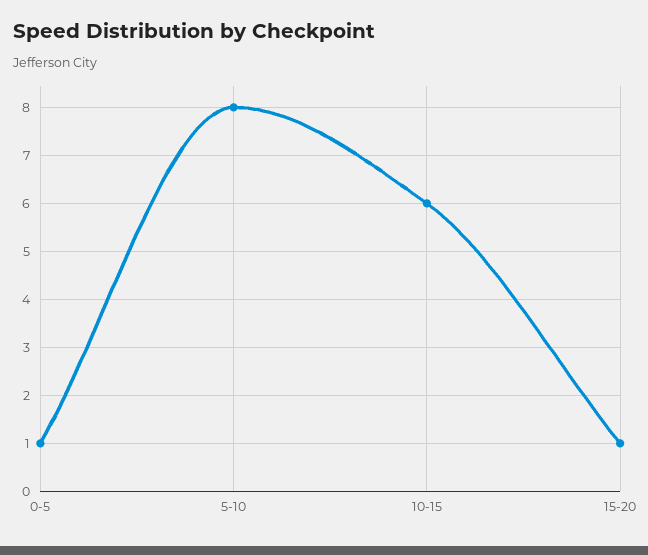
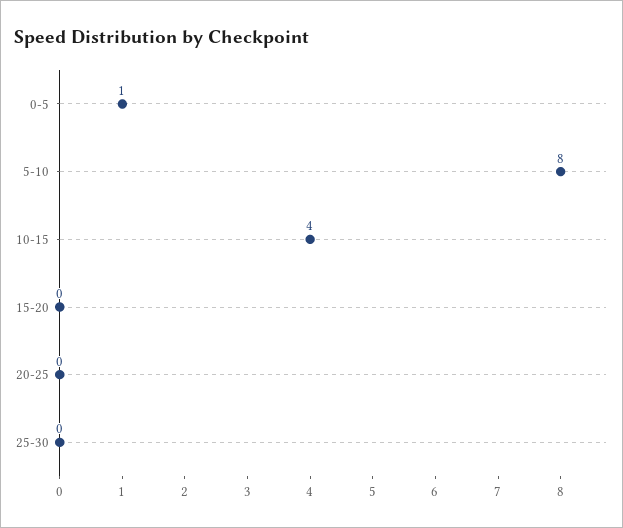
10-15: 6 -> 4
15-20: 1 -> 0
20-25: none -> 0
25-30: none -> 0

